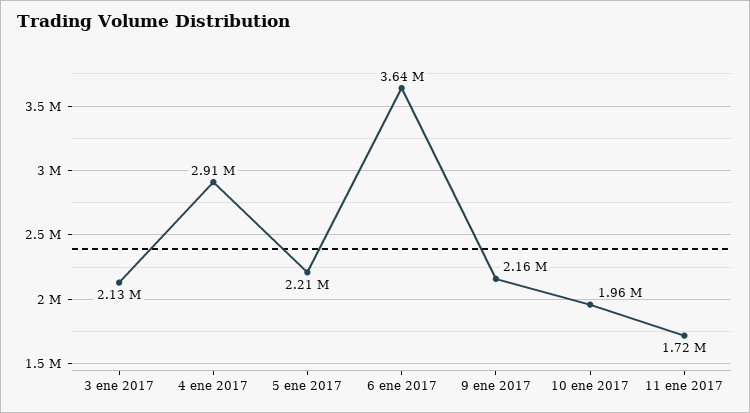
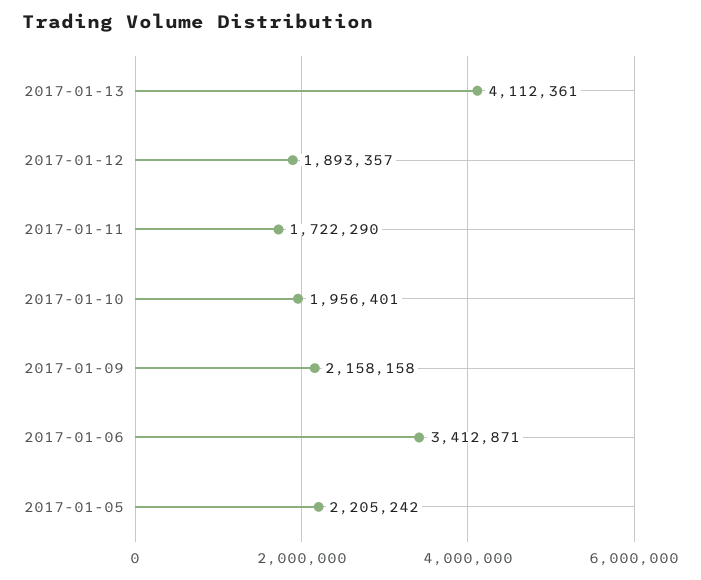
3 ene 2017: 2130000 -> none
4 ene 2017: 2910000 -> none
6 ene 2017: 3640000 -> 3412871
2017-01-13: none -> 4112361
2017-01-12: none -> 1893357

